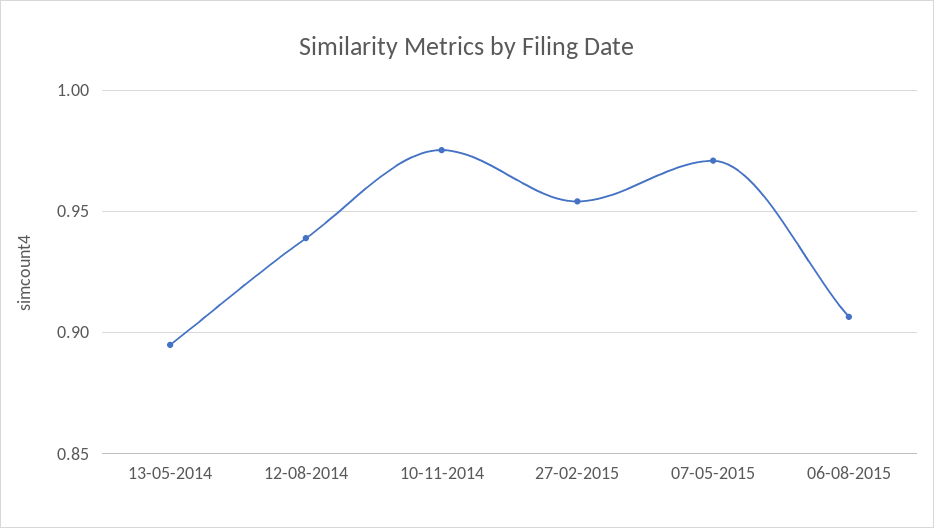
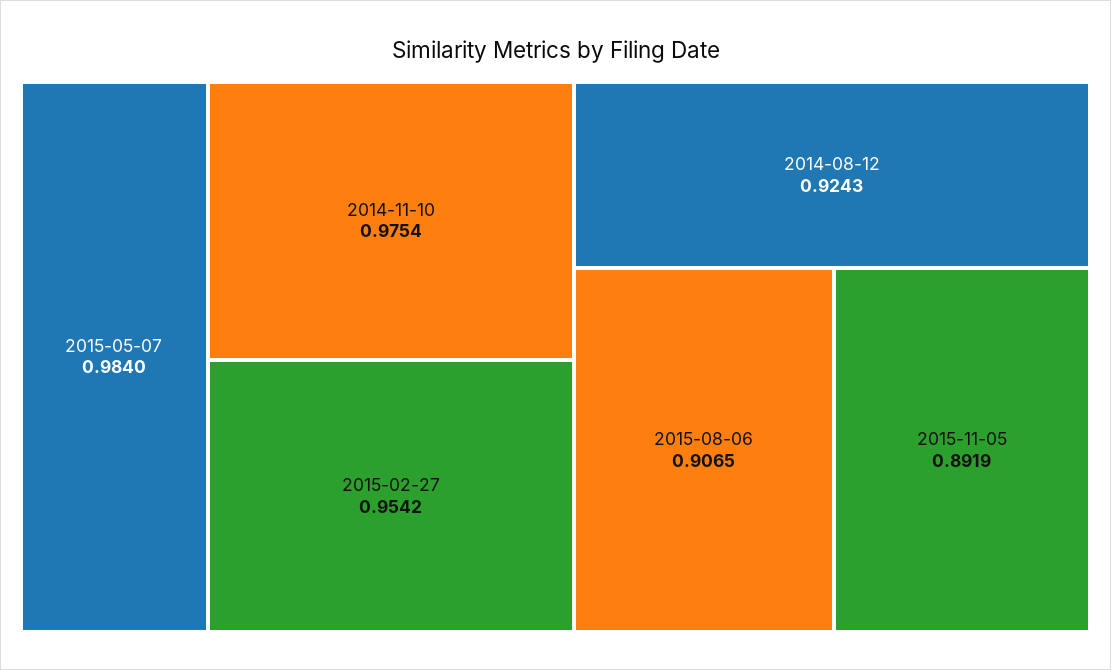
13-05-2014: 0.895 -> none
12-08-2014: 0.94 -> 0.9243
07-05-2015: 0.97 -> 0.984
2015-11-05: none -> 0.8919

